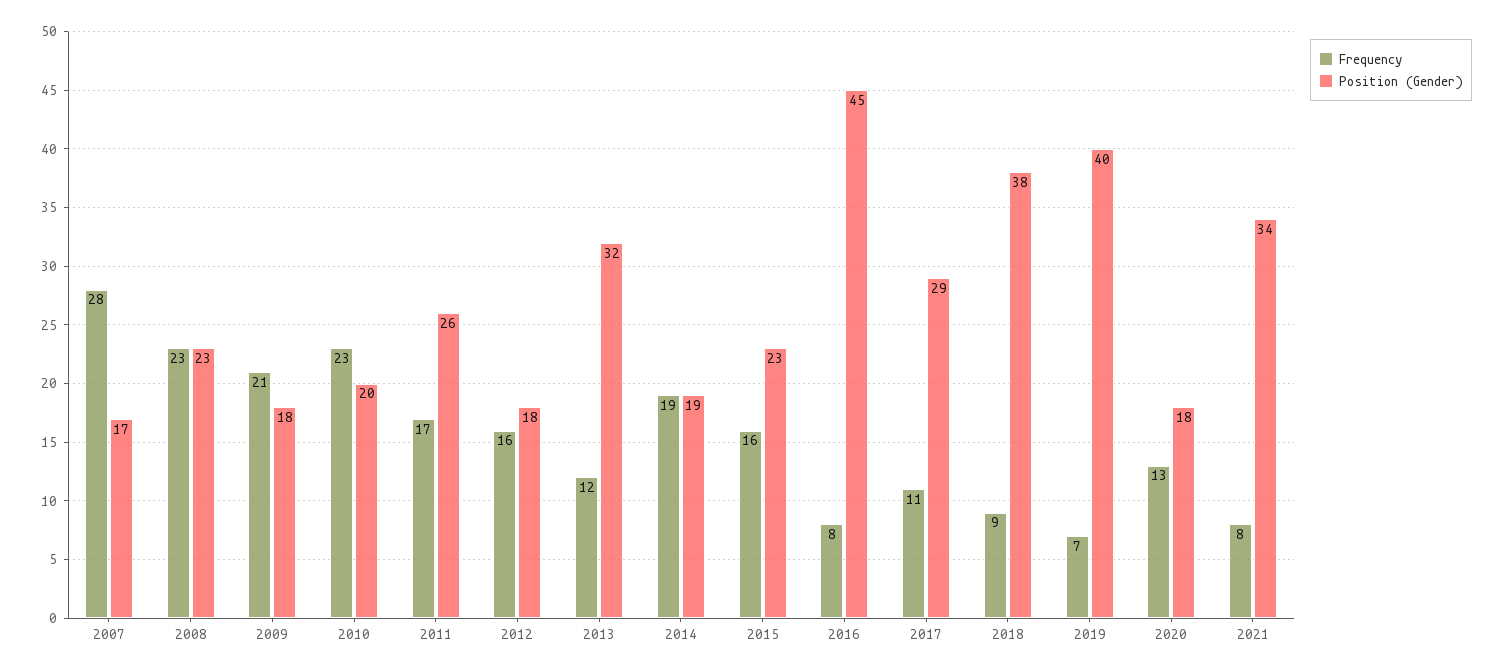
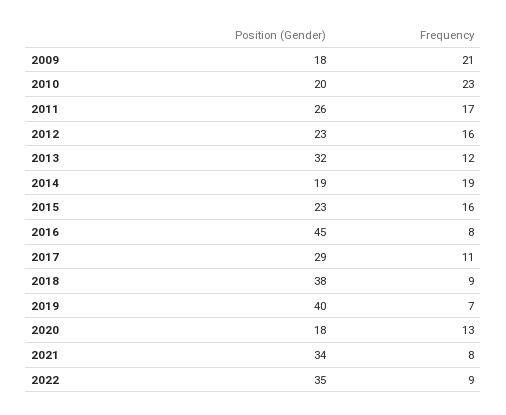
Frequency, 2007: 28 -> none
Position (Gender), 2007: 17 -> none
Frequency, 2008: 23 -> none
Position (Gender), 2008: 23 -> none
Position (Gender), 2012: 18 -> 23
Position (Gender), 2022: none -> 35
Frequency, 2022: none -> 9

